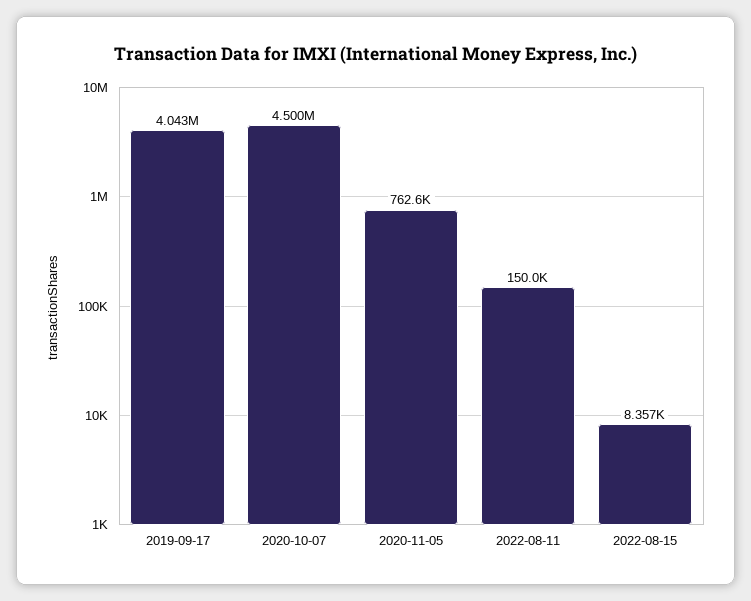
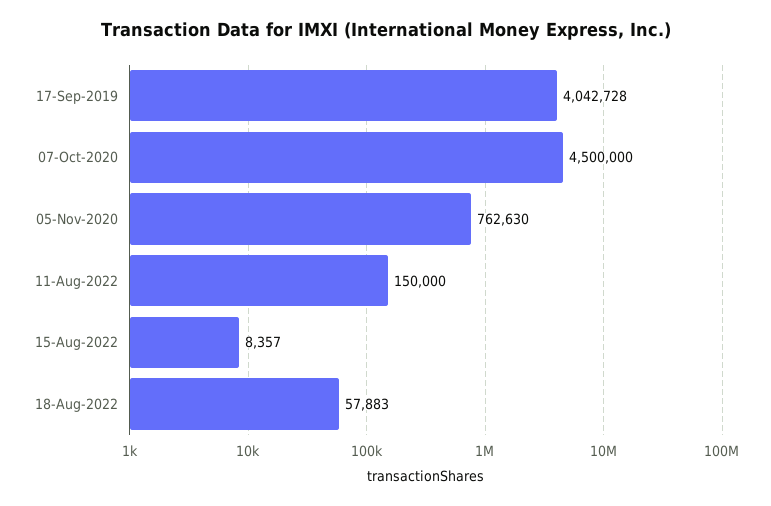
18-Aug-2022: none -> 57883

